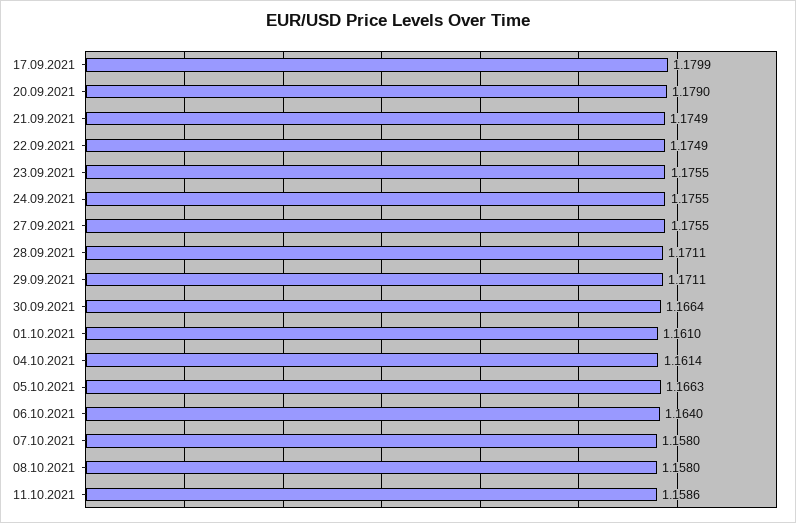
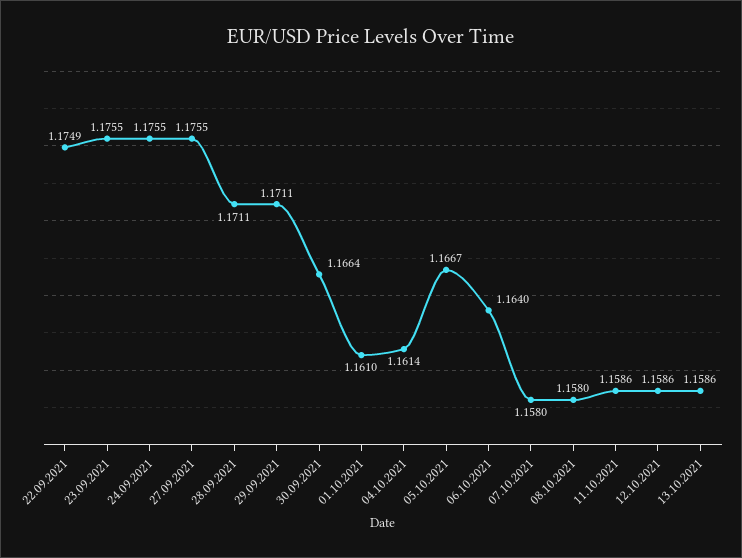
17.09.2021: 1.1799 -> none
20.09.2021: 1.179 -> none
21.09.2021: 1.1749 -> none
05.10.2021: 1.1663 -> 1.1667
12.10.2021: none -> 1.1586
13.10.2021: none -> 1.1586

